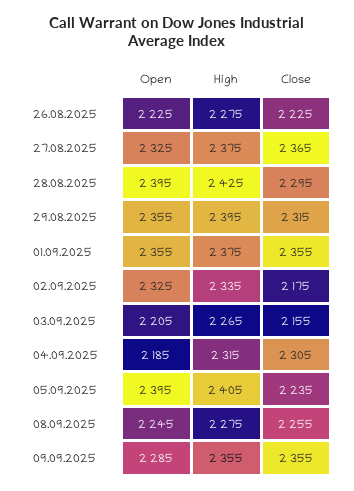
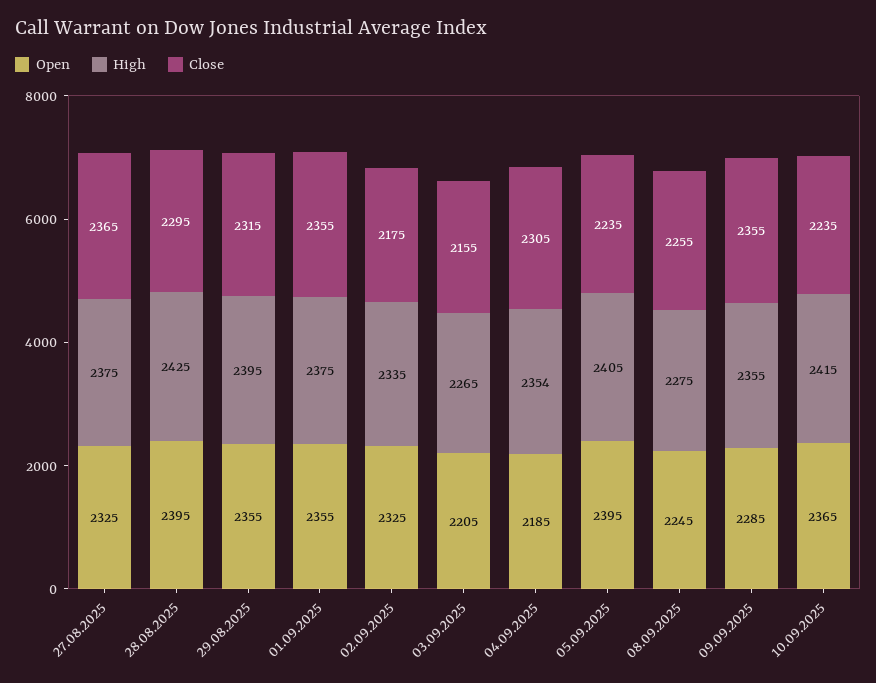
Open, 26.08.2025: 2225 -> none
High, 26.08.2025: 2275 -> none
Close, 26.08.2025: 2225 -> none
High, 04.09.2025: 2315 -> 2354
Open, 10.09.2025: none -> 2365
High, 10.09.2025: none -> 2415
Close, 10.09.2025: none -> 2235

